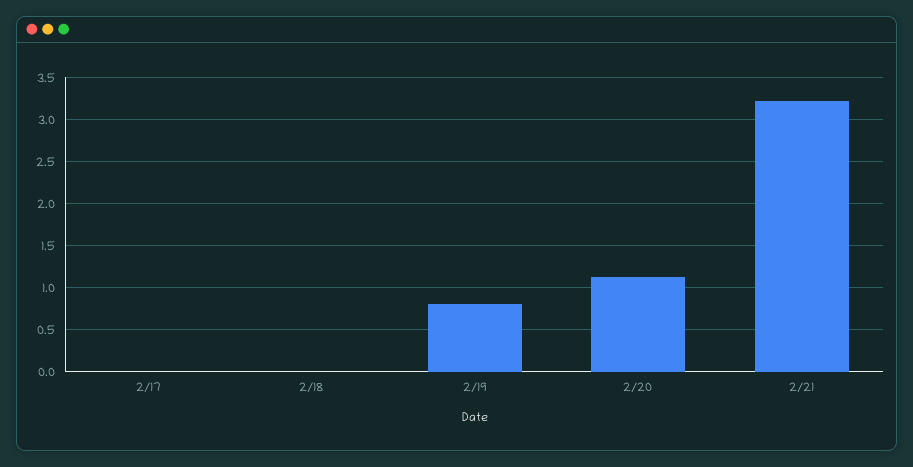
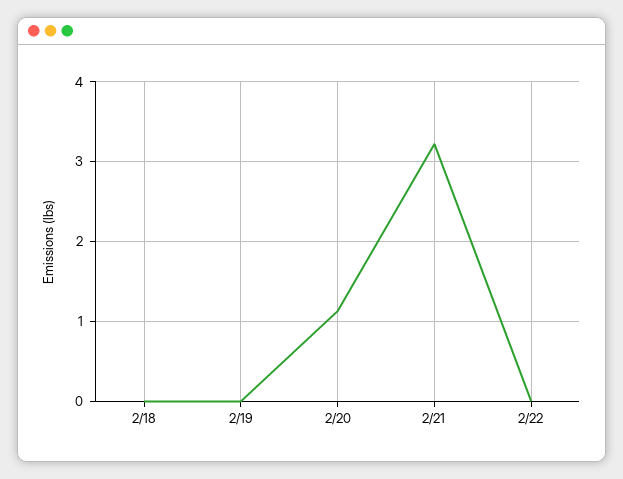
2/17: 0 -> none
2/19: 0.8 -> 0
2/22: none -> 0

